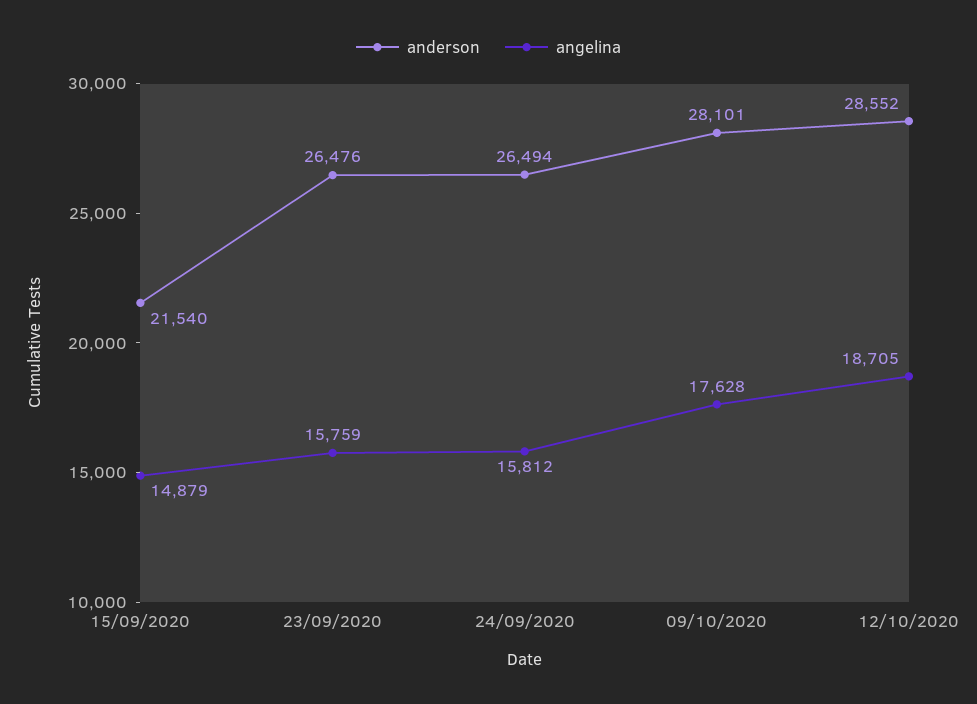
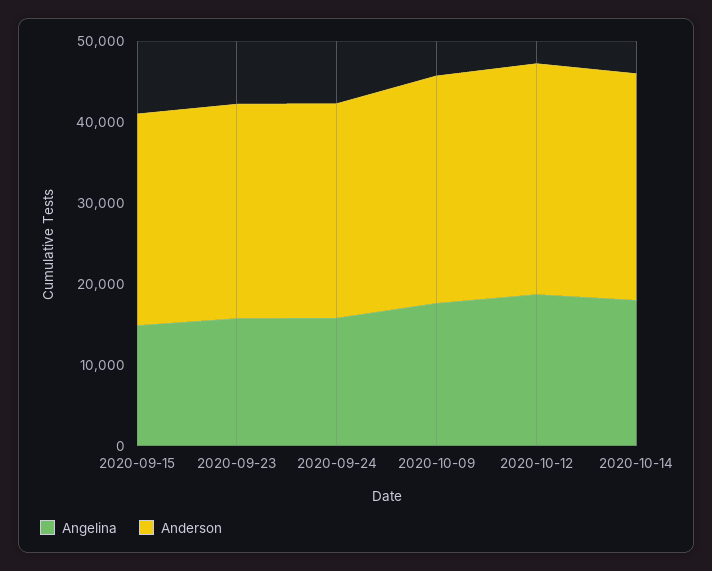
anderson, 15/09/2020: 21540 -> 26000
angelina, 2020-10-14: none -> 18000
anderson, 2020-10-14: none -> 28000

